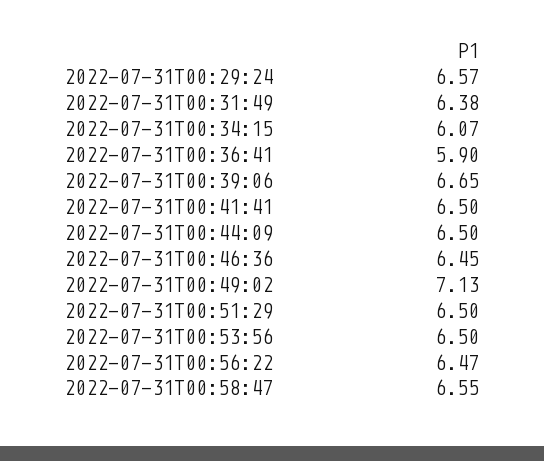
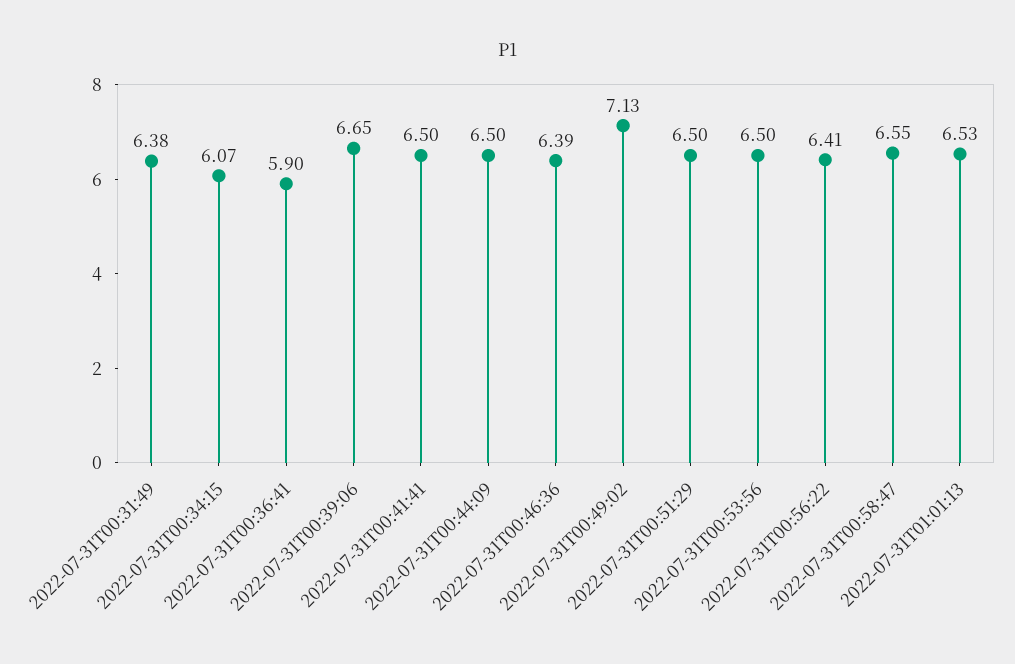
2022-07-31T00:29:24: 6.57 -> none
2022-07-31T00:46:36: 6.45 -> 6.39
2022-07-31T00:56:22: 6.47 -> 6.41
2022-07-31T01:01:13: none -> 6.53

